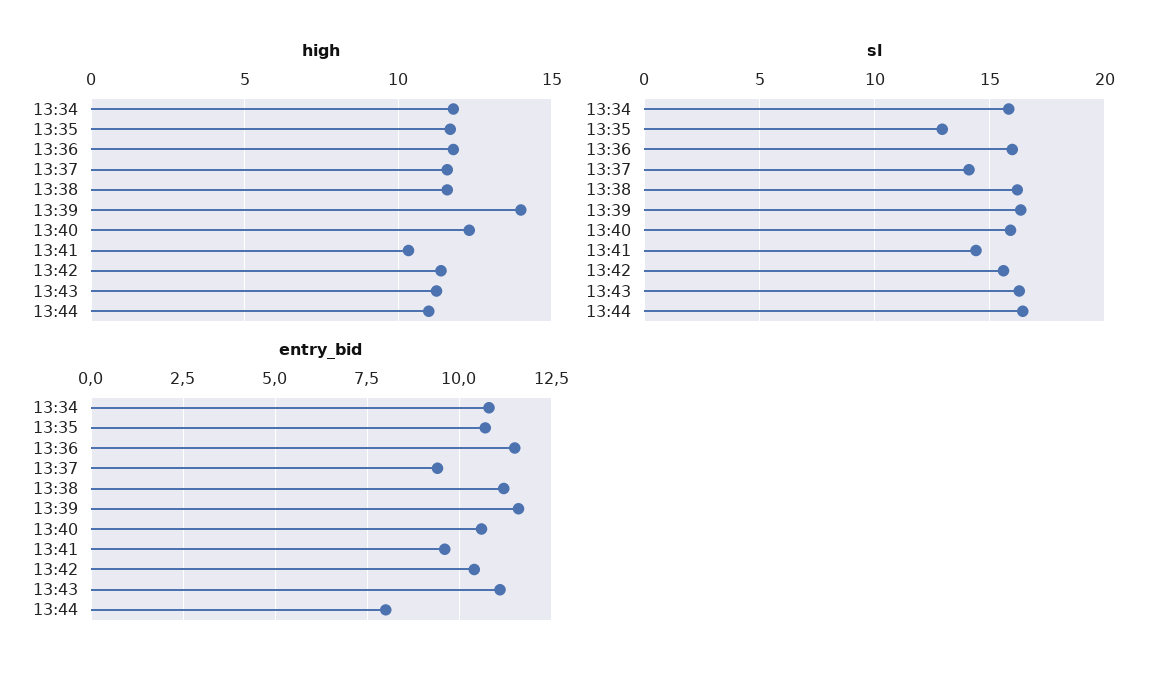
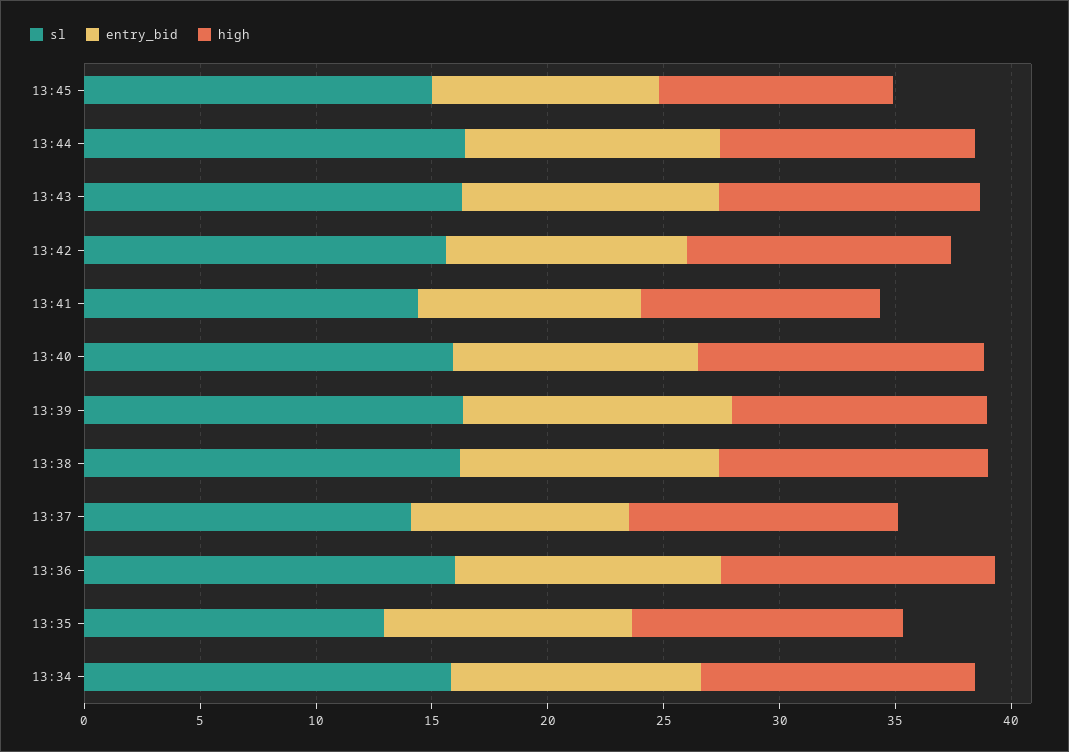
high, 13:39: 14 -> 11
entry_bid, 13:44: 8 -> 11
sl, 13:45: none -> 15
entry_bid, 13:45: none -> 10
high, 13:45: none -> 10

